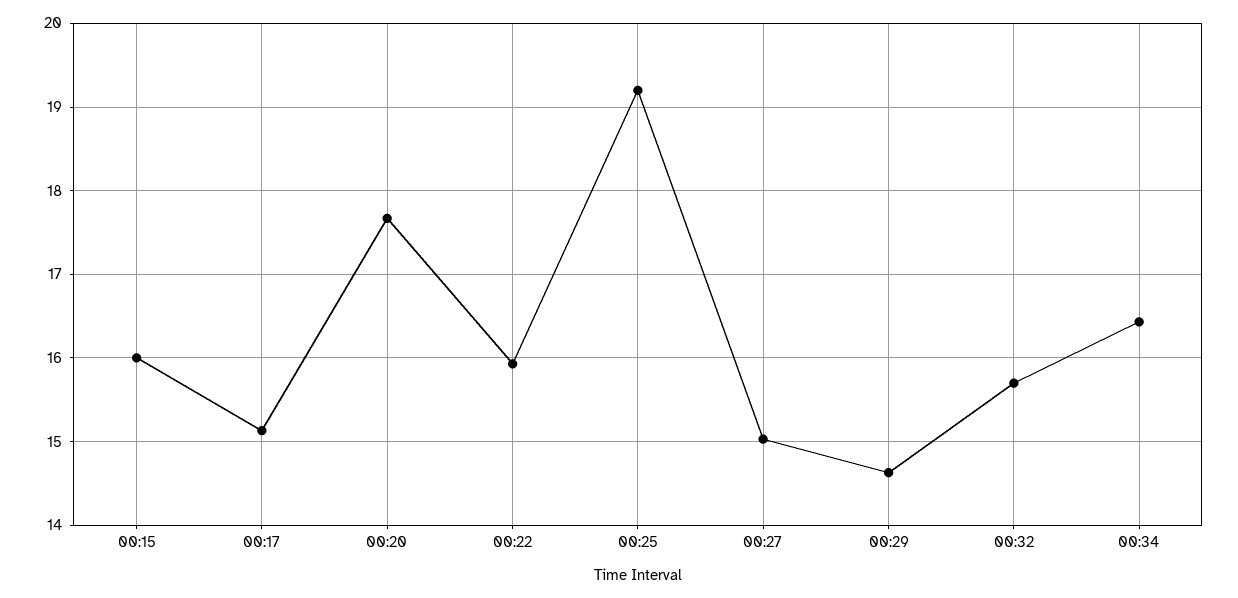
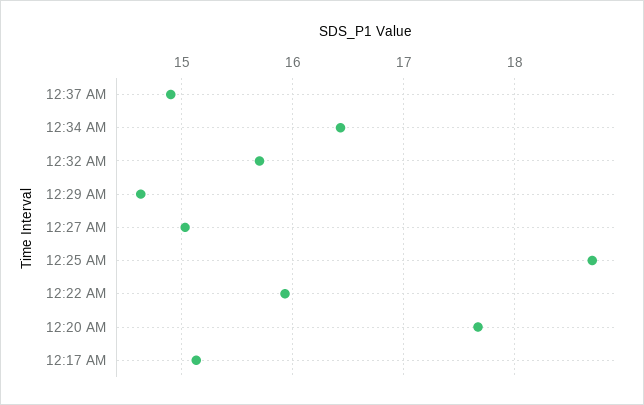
00:15: 16 -> none
00:25: 19.2 -> 18.7
12:37 AM: none -> 14.9

